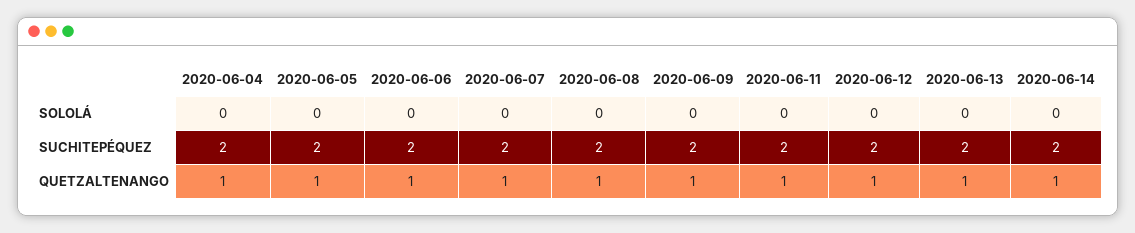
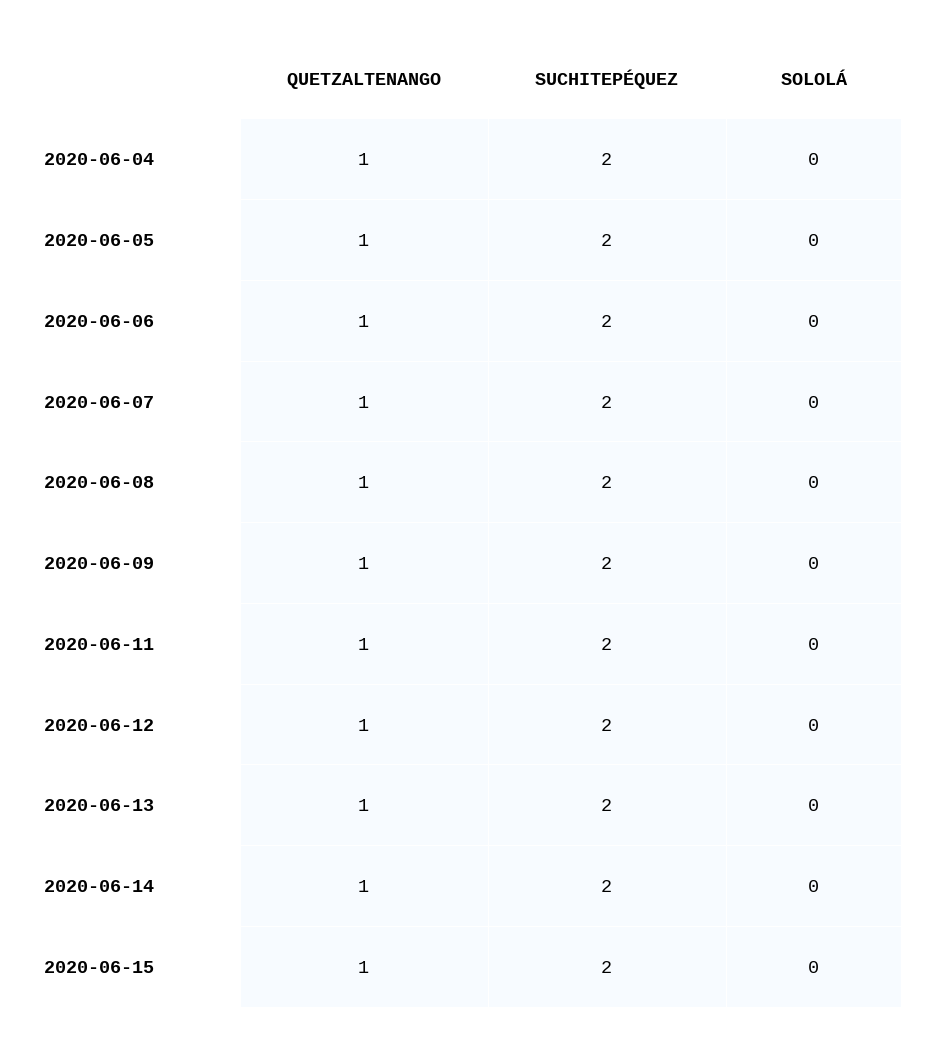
2020-06-15, QUETZALTENANGO: none -> 1
2020-06-15, SUCHITEPÉQUEZ: none -> 2
2020-06-15, SOLOLÁ: none -> 0

